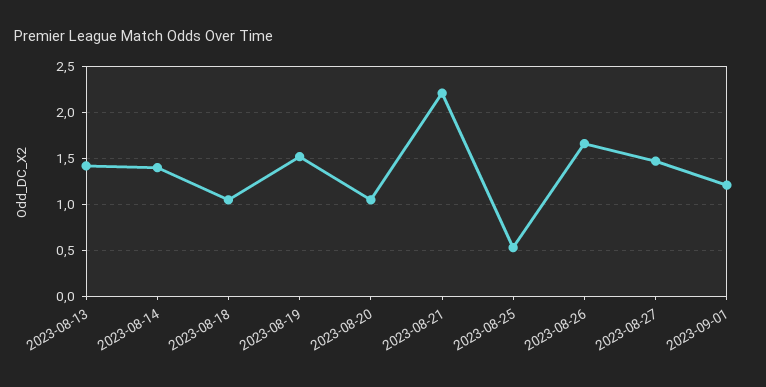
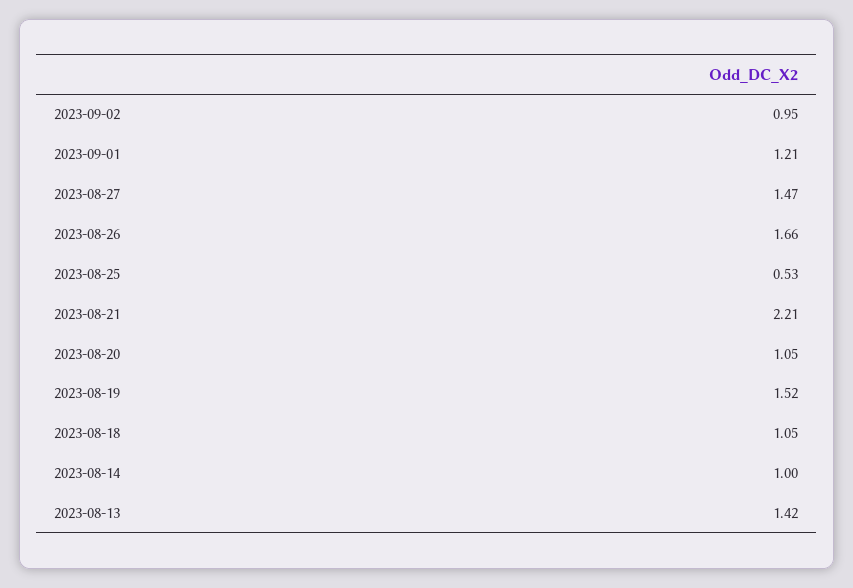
2023-08-14: 1.4 -> 1
2023-09-02: none -> 0.95

